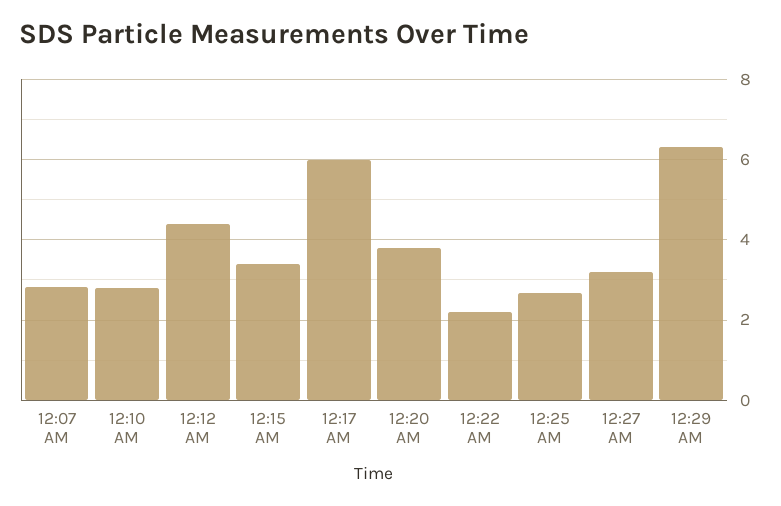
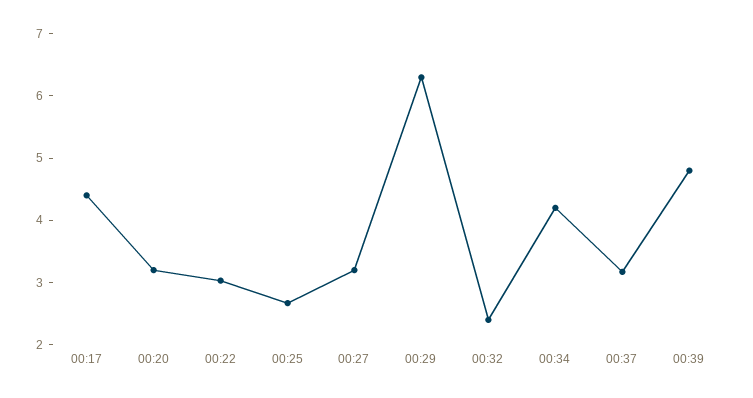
12:07 AM: 2.8 -> none
12:10 AM: 2.8 -> none
12:12 AM: 4.4 -> none
12:15 AM: 3.4 -> none
12:17 AM: 6 -> 4.4
12:20 AM: 3.8 -> 3.2
12:22 AM: 2.2 -> 3
00:32: none -> 2.4
00:34: none -> 4.2
00:37: none -> 3.2
00:39: none -> 4.8

